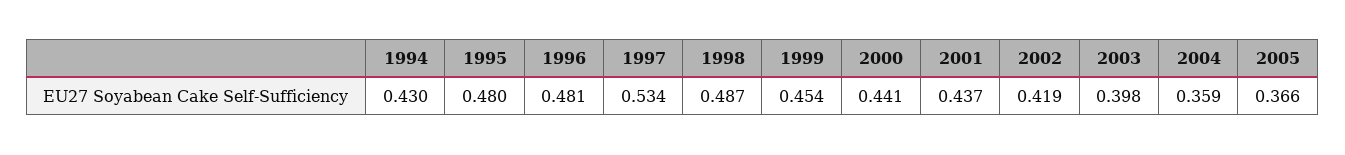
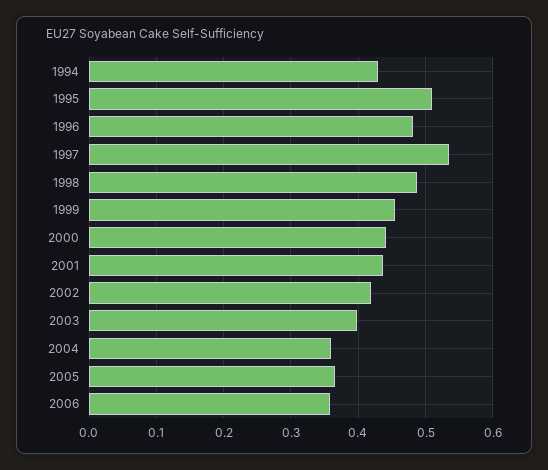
1995: 0.48 -> 0.51
2006: none -> 0.36

